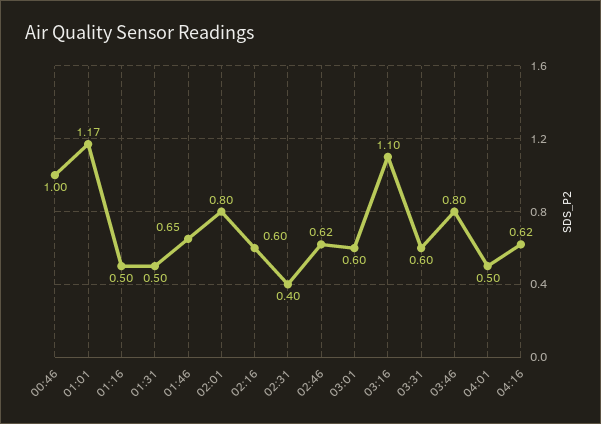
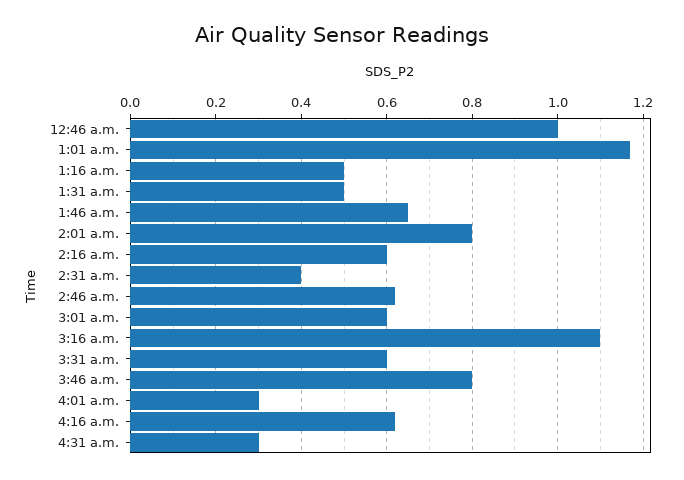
04:01: 0.5 -> 0.3
4:31 a.m.: none -> 0.3

